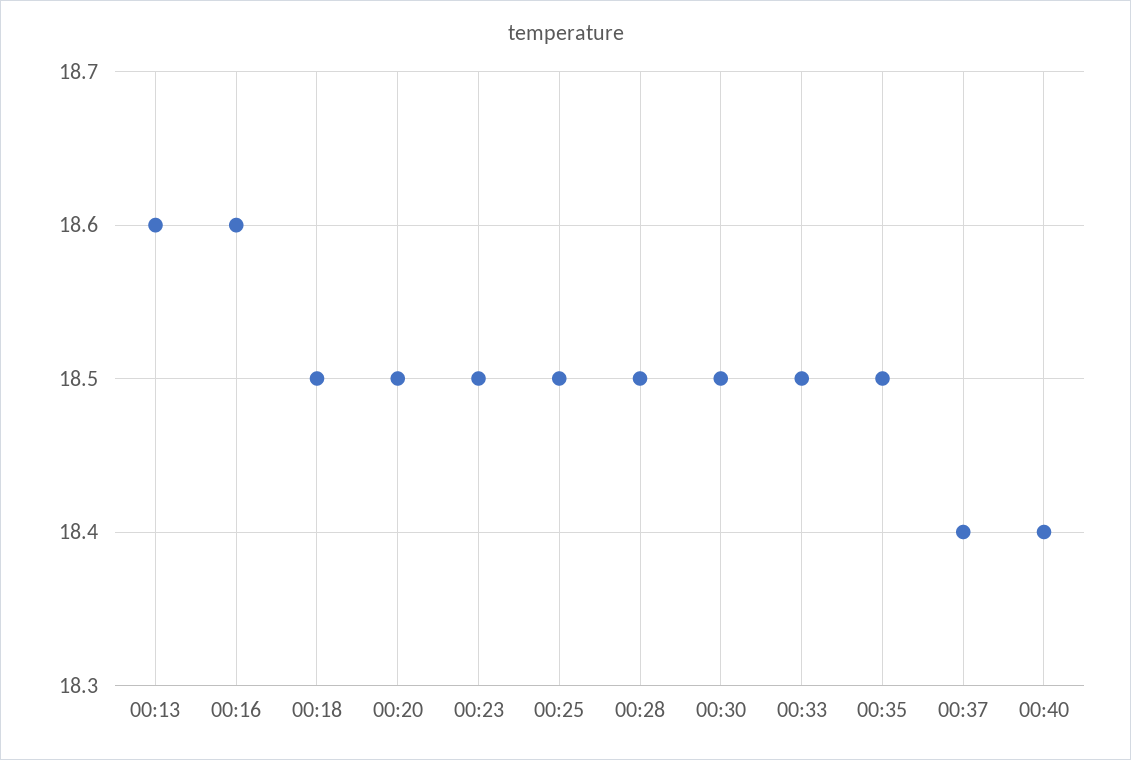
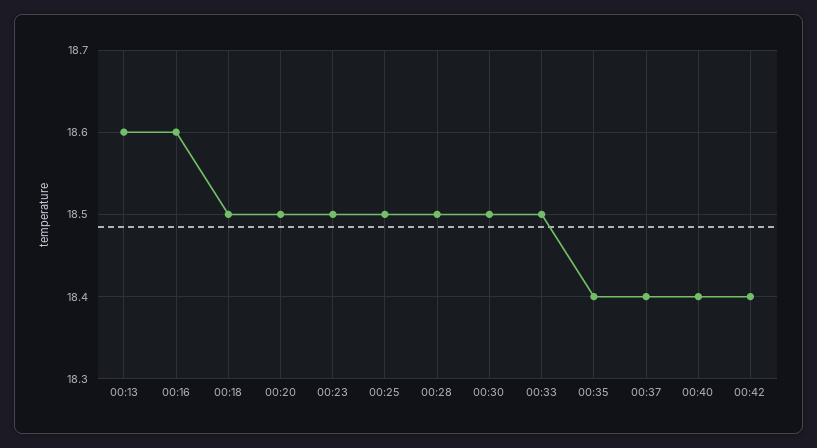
00:35: 18.5 -> 18.4
00:42: none -> 18.4

